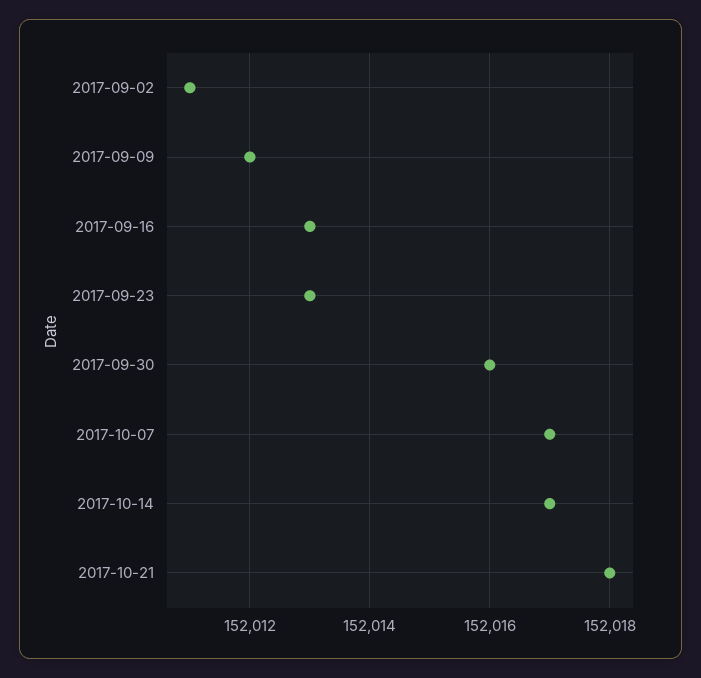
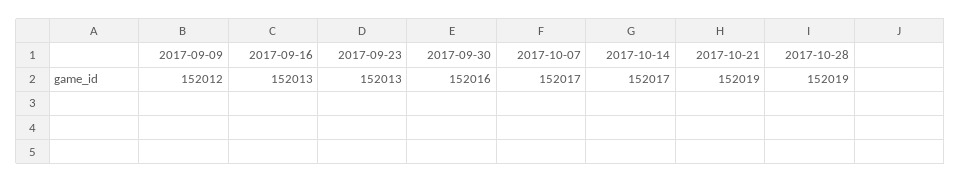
2017-09-02: 152011 -> none
2017-10-21: 152018 -> 152019
2017-10-28: none -> 152019

